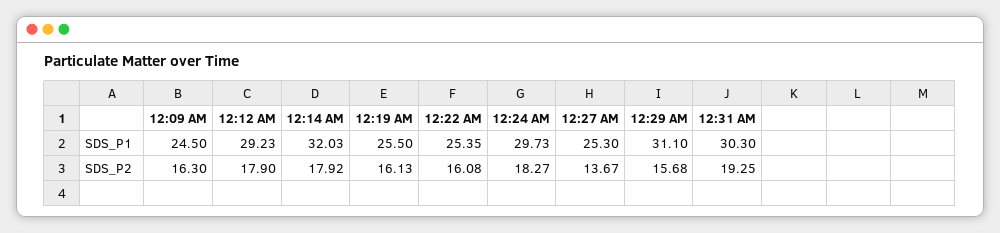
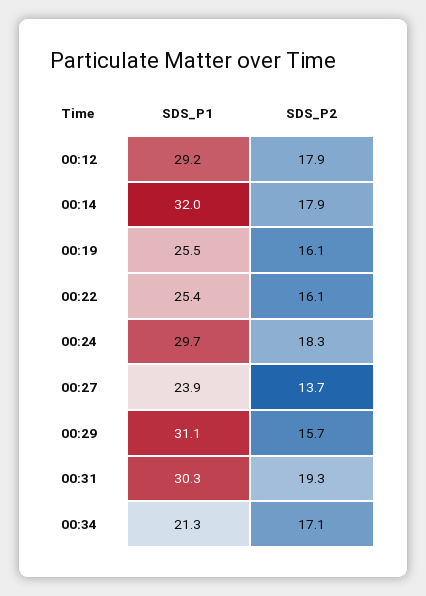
12:09 AM, SDS_P1: 24.5 -> none
12:27 AM, SDS_P1: 25.3 -> 23.9
12:09 AM, SDS_P2: 16.3 -> none
00:34, SDS_P1: none -> 21.3
00:34, SDS_P2: none -> 17.1

